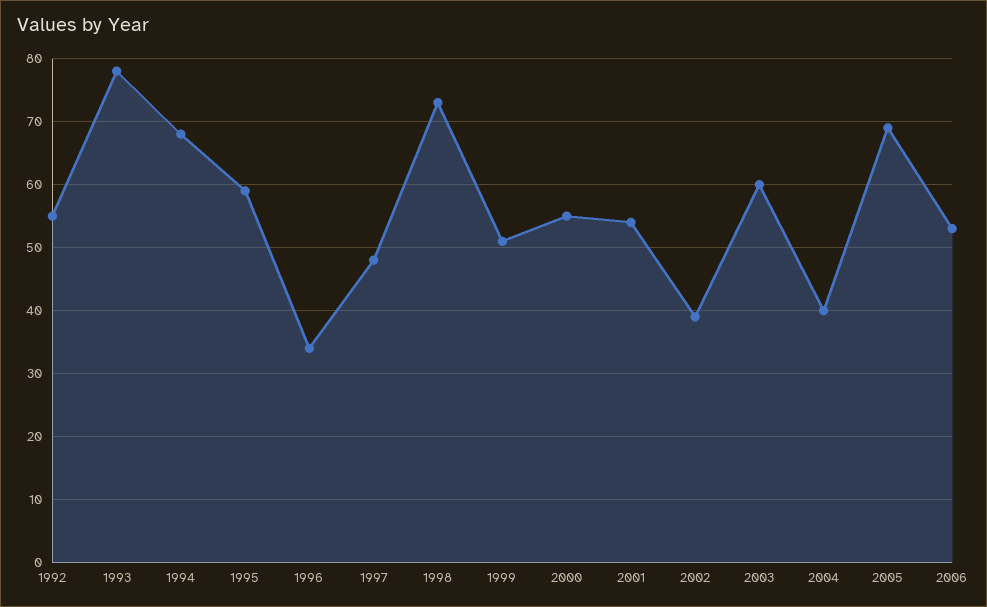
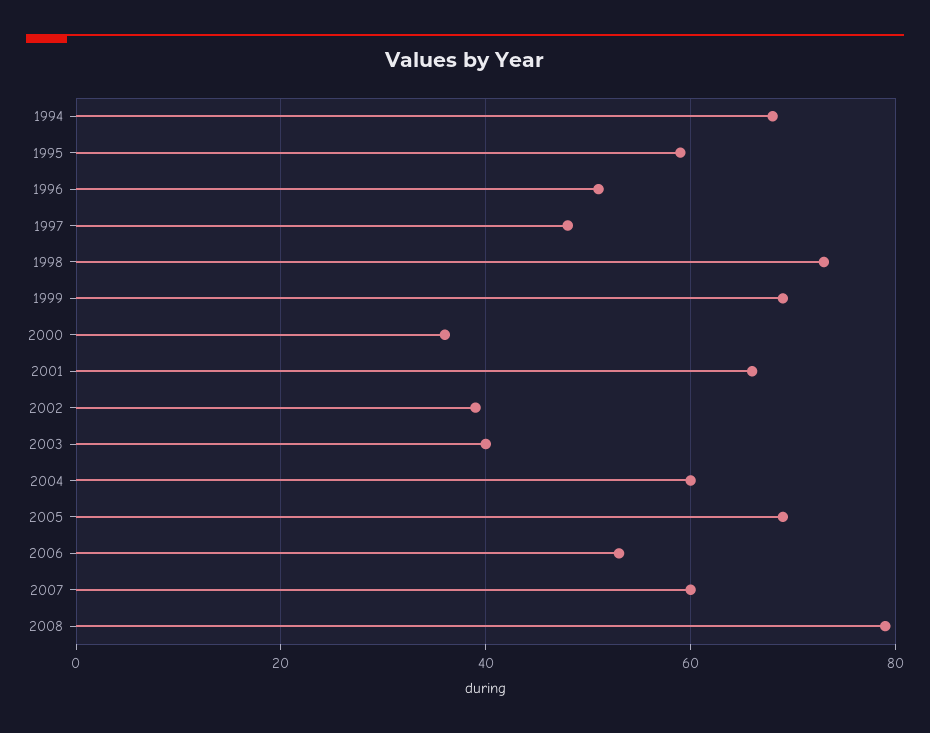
1992: 55 -> none
1993: 78 -> none
1996: 34 -> 50
1999: 51 -> 70
2000: 55 -> 35
2001: 54 -> 65
2003: 60 -> 40
2004: 40 -> 60
2007: none -> 60
2008: none -> 80

